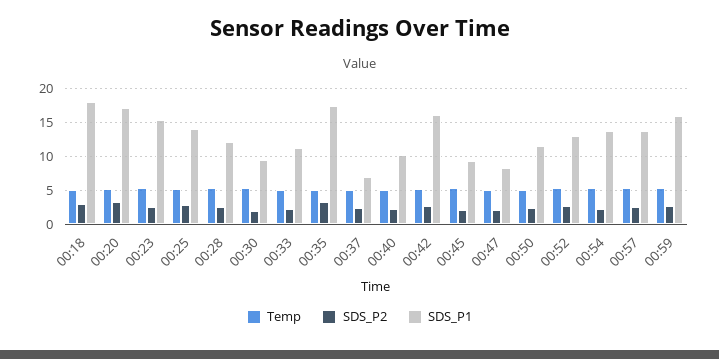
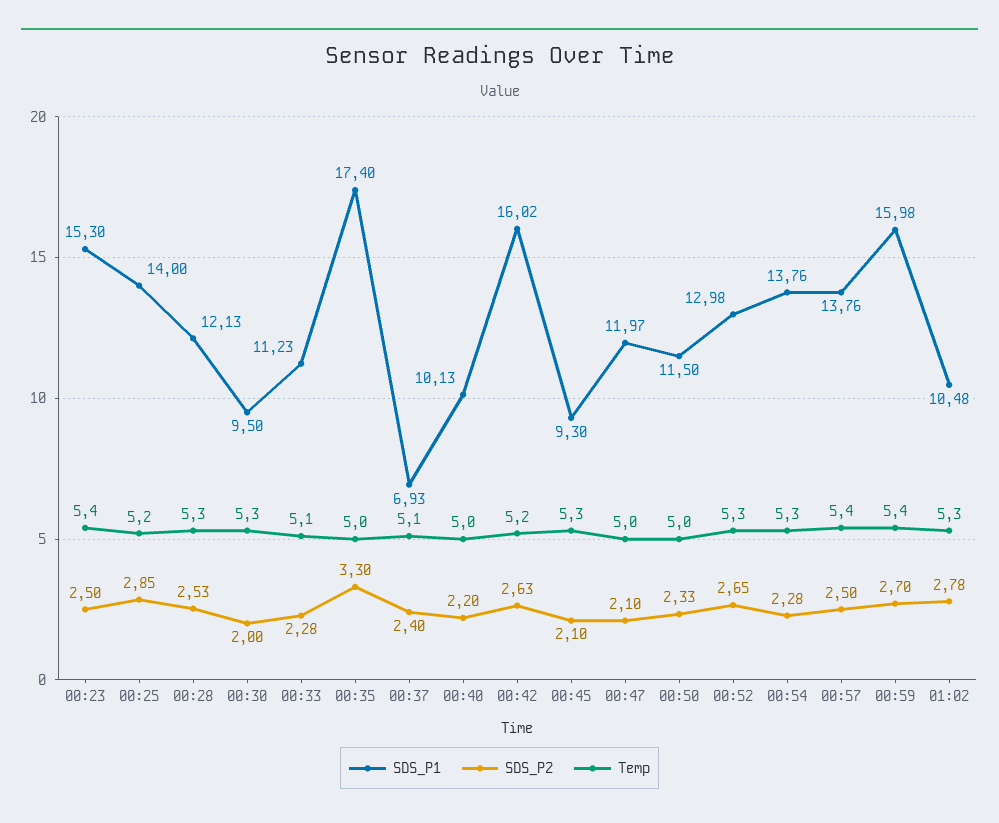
Temp, 00:18: 5 -> none
SDS_P2, 00:18: 3 -> none
SDS_P1, 00:18: 18 -> none
Temp, 00:20: 5 -> none
SDS_P2, 00:20: 3 -> none
SDS_P1, 00:20: 17 -> none
SDS_P1, 00:47: 8 -> 11.97
SDS_P1, 01:02: none -> 10.48
SDS_P2, 01:02: none -> 2.78
Temp, 01:02: none -> 5.3

